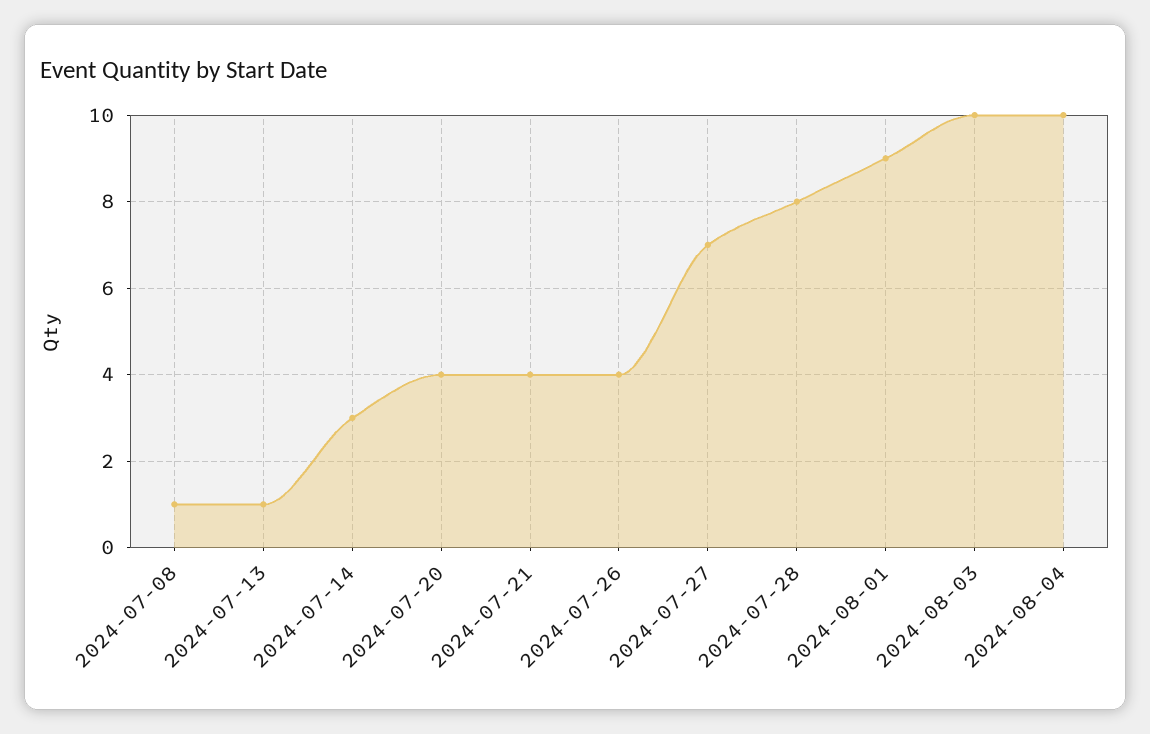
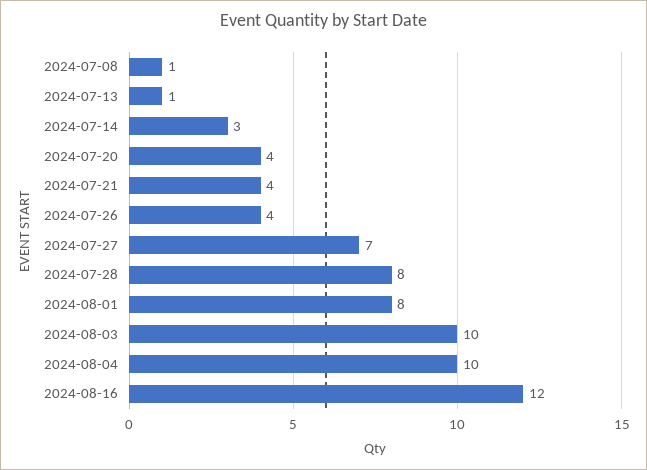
2024-08-01: 9 -> 8
2024-08-16: none -> 12

